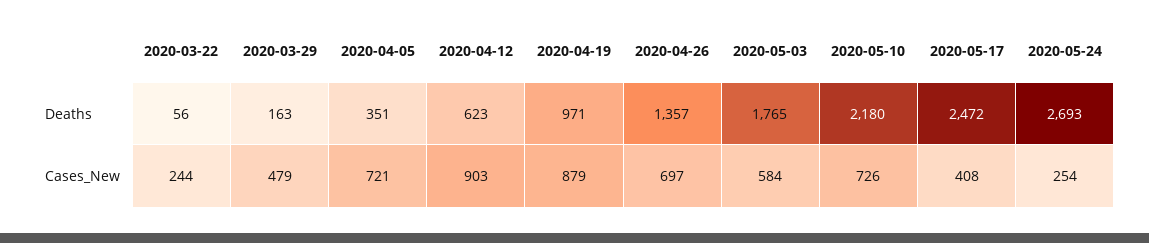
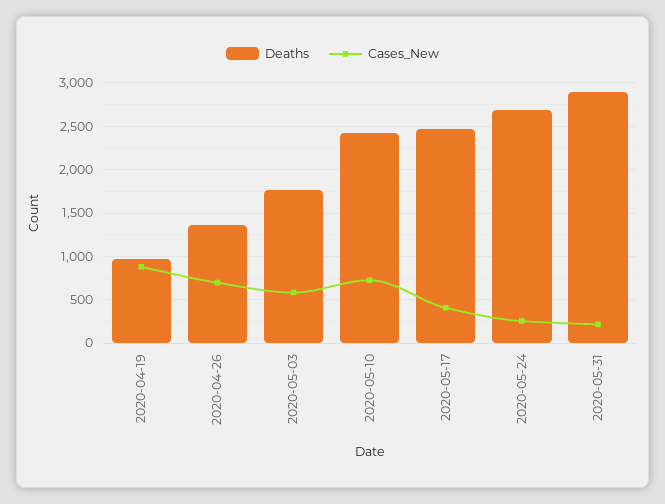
Deaths, 2020-03-22: 56 -> none
Deaths, 2020-03-29: 163 -> none
Deaths, 2020-04-05: 351 -> none
Deaths, 2020-04-12: 623 -> none
Deaths, 2020-05-10: 2180 -> 2400
Cases_New, 2020-03-22: 244 -> none
Cases_New, 2020-03-29: 479 -> none
Cases_New, 2020-04-05: 721 -> none
Cases_New, 2020-04-12: 903 -> none
Deaths, 2020-05-31: none -> 2900
Cases_New, 2020-05-31: none -> 200

